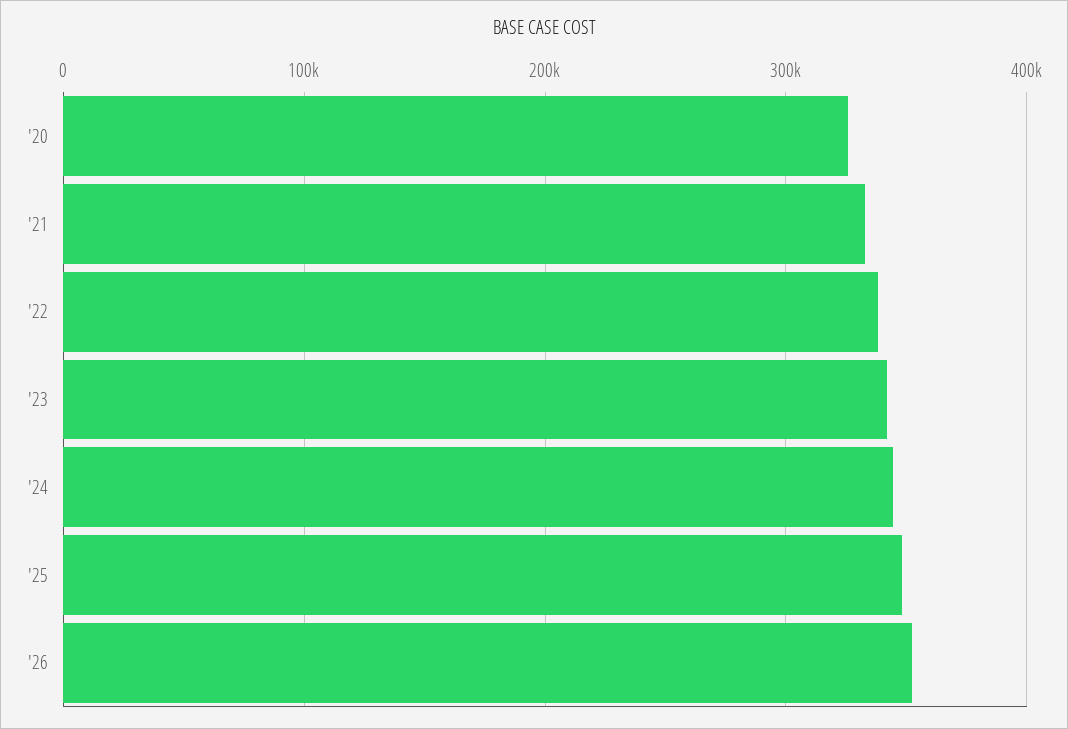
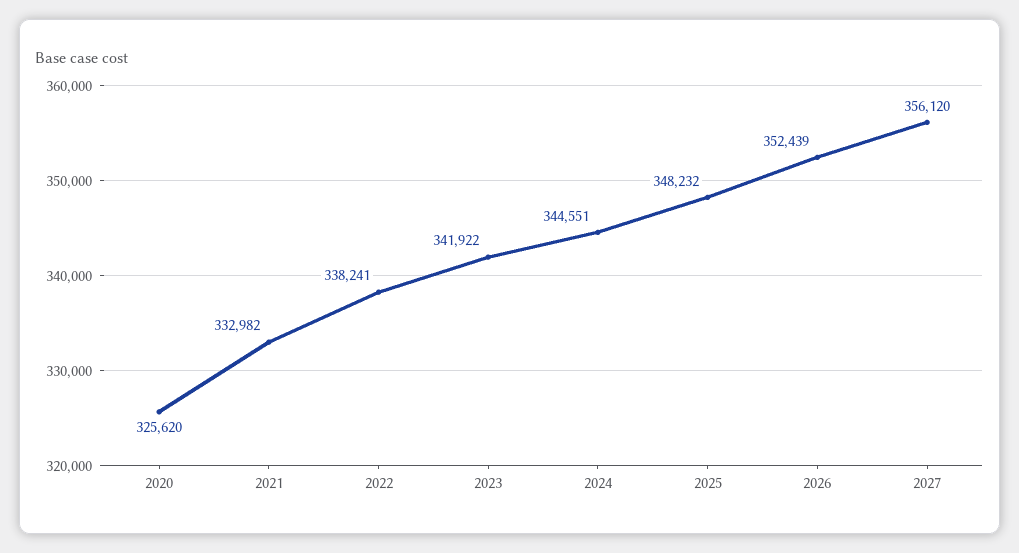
2027: none -> 356120

